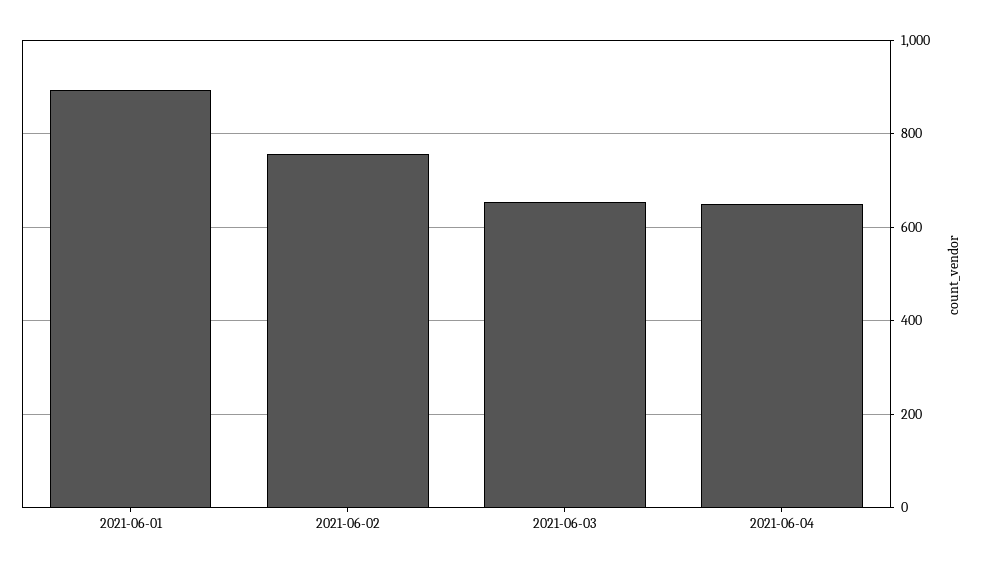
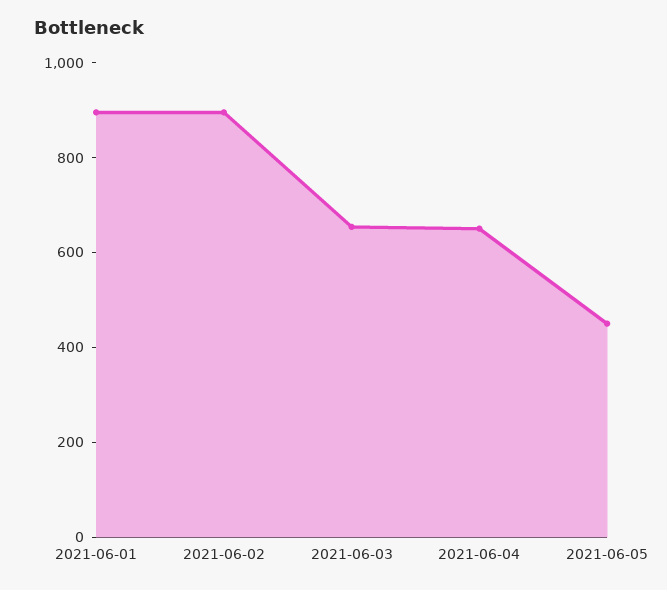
2021-06-02: 760 -> 900
2021-06-05: none -> 450

